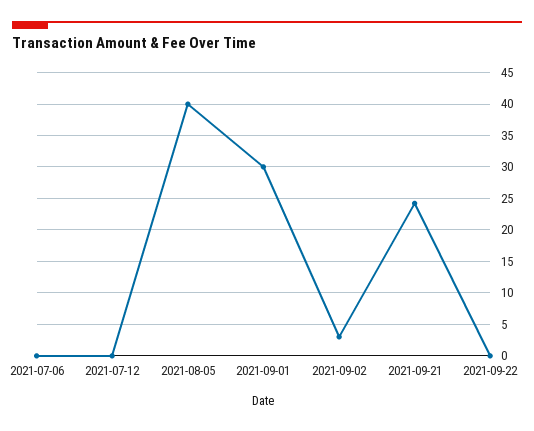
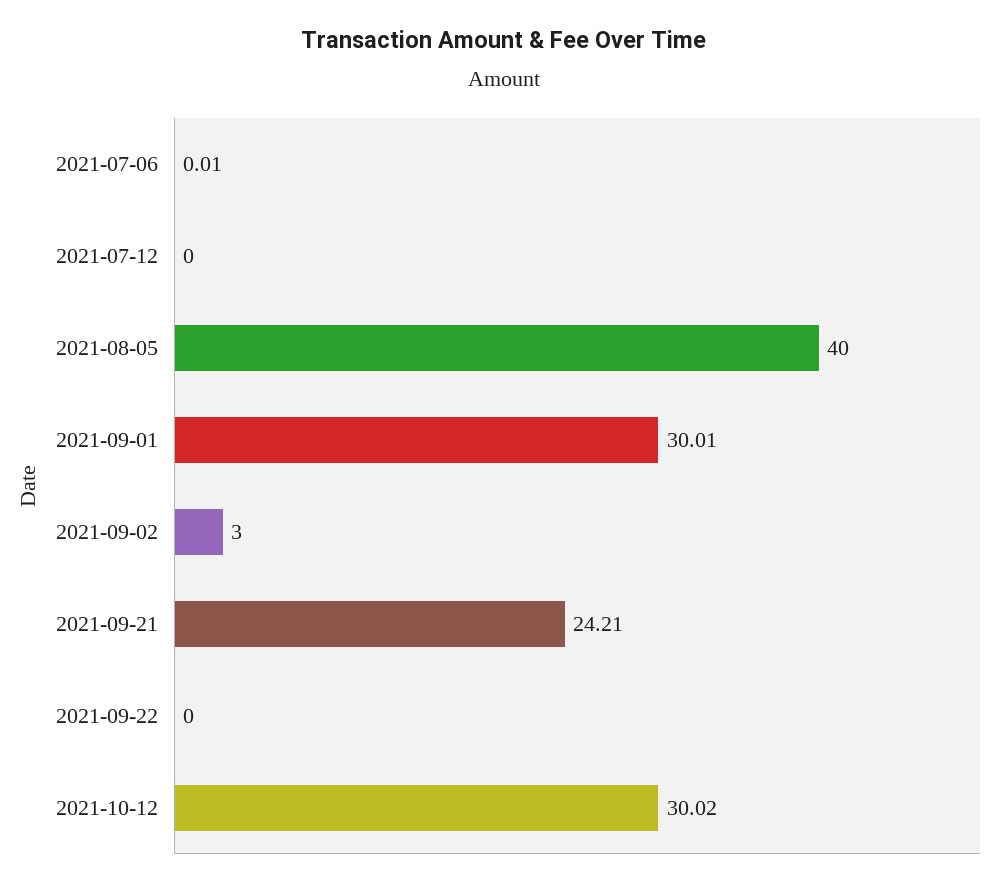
2021-10-12: none -> 30.02

